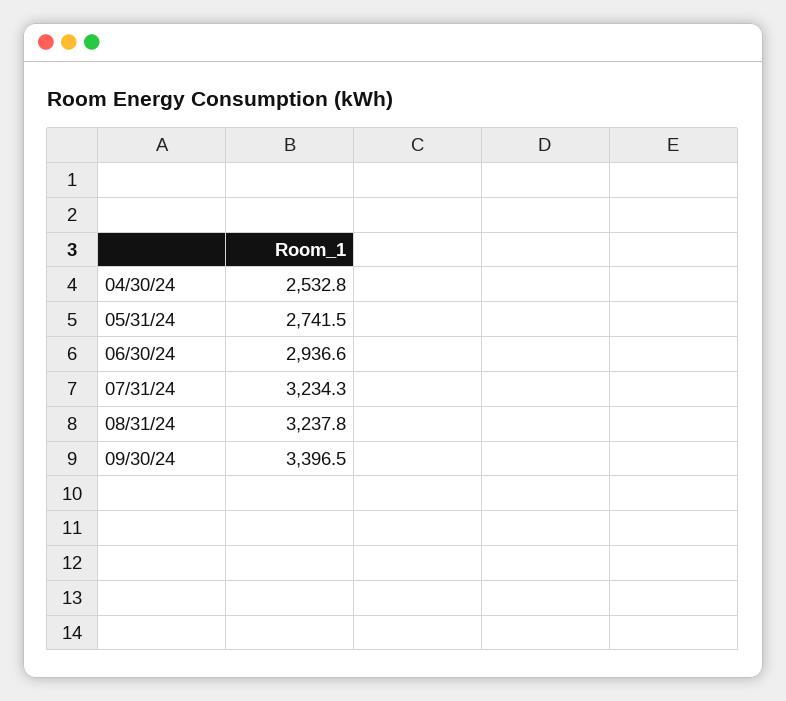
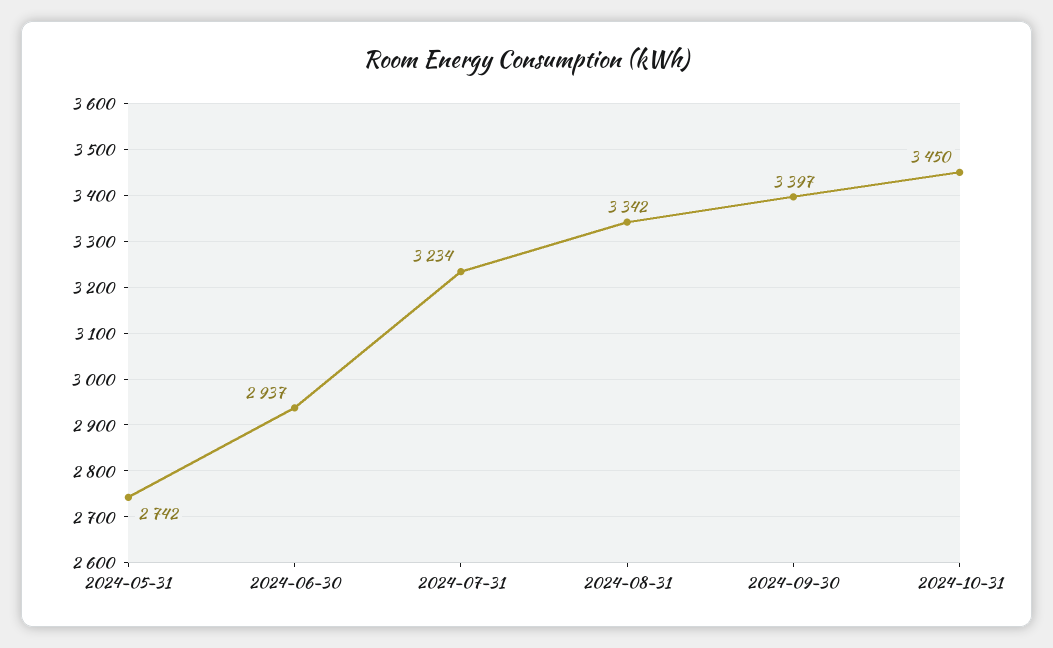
04/30/24: 2532.8 -> none
08/31/24: 3237.8 -> 3342
2024-10-31: none -> 3450

